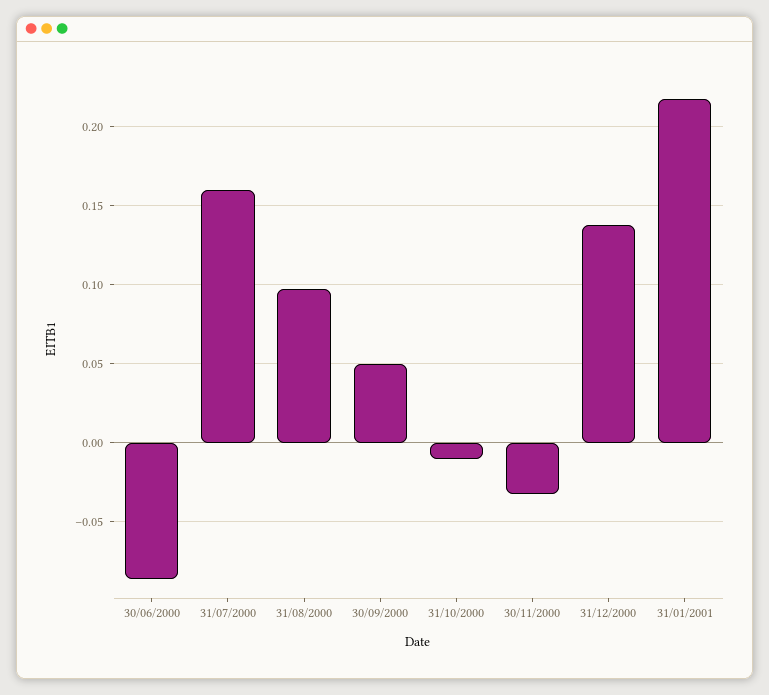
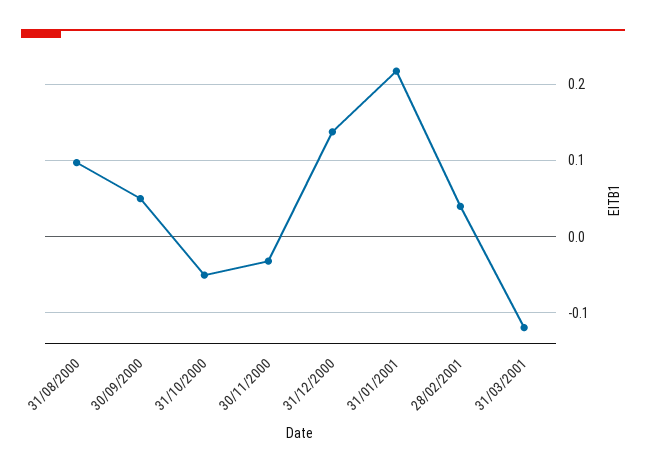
30/06/2000: -0.085 -> none
31/07/2000: 0.16 -> none
31/10/2000: -0.01 -> -0.05
28/02/2001: none -> 0.04
31/03/2001: none -> -0.12

